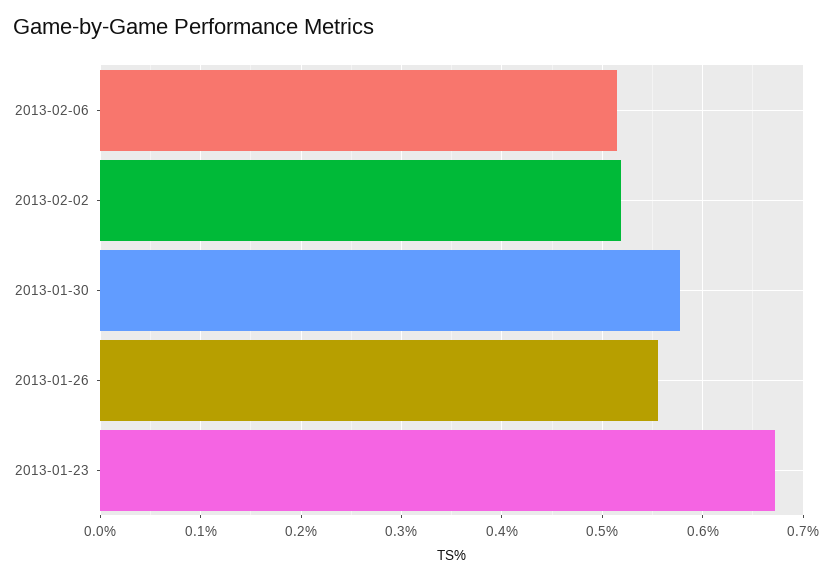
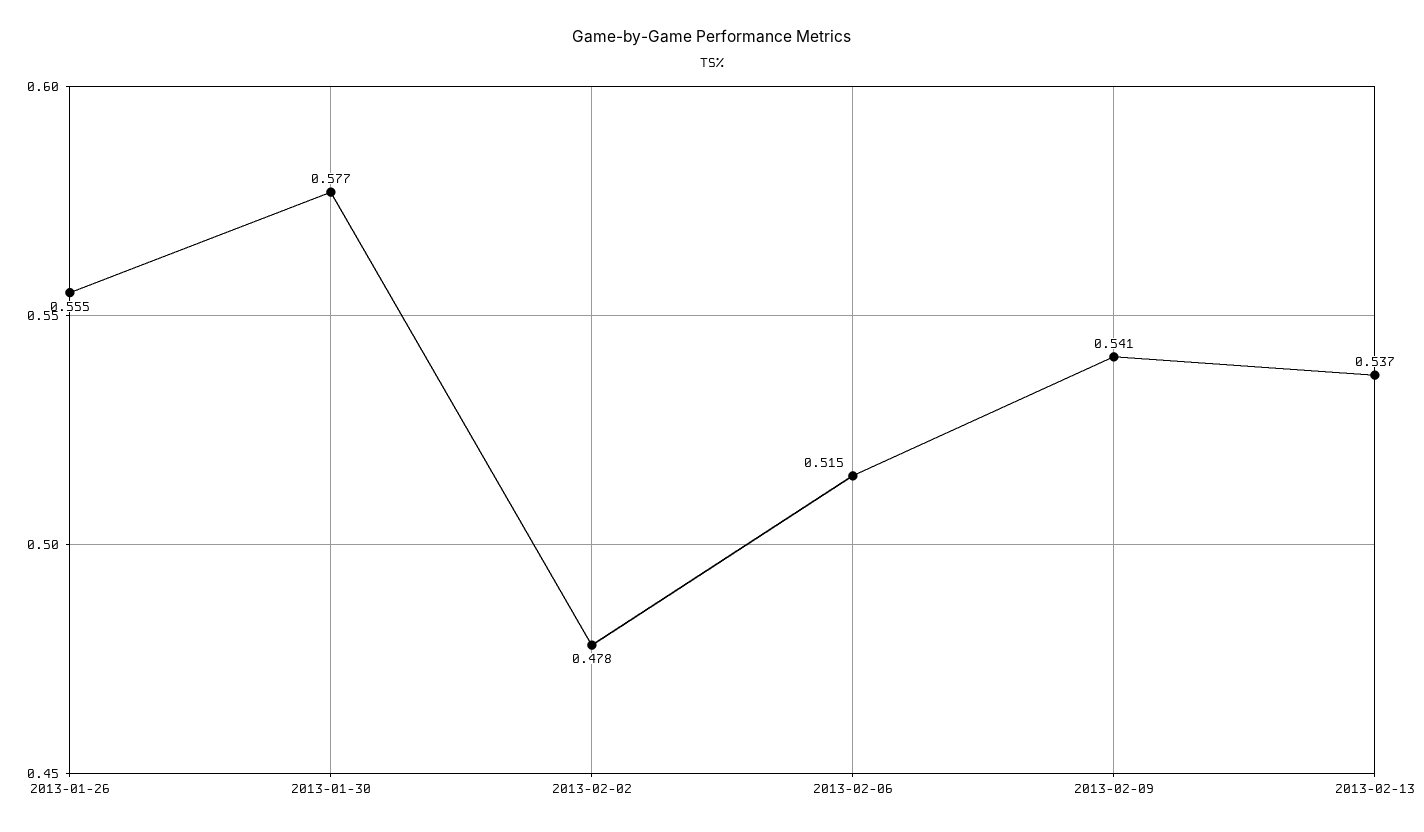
2013-02-02: 0.52 -> 0.478
2013-01-23: 0.67 -> none
2013-02-09: none -> 0.541
2013-02-13: none -> 0.537

